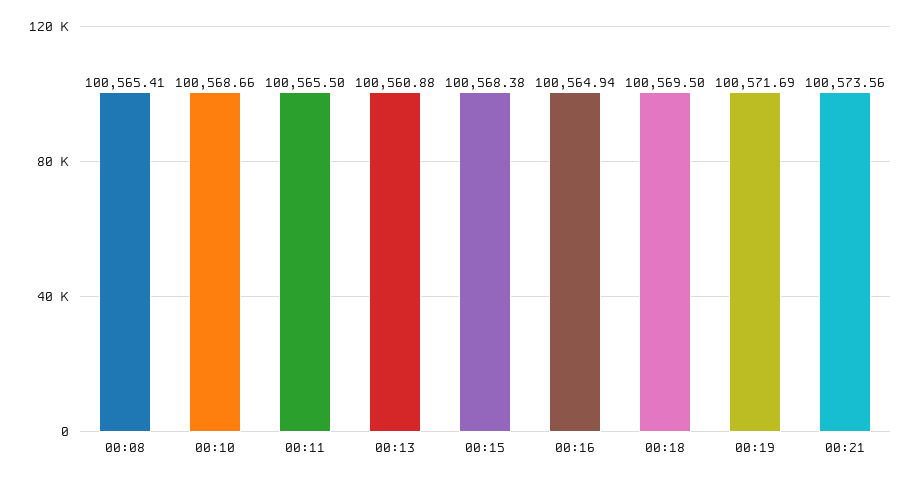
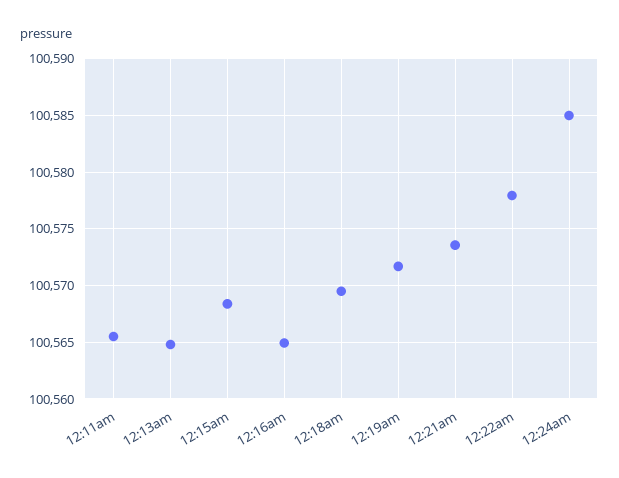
00:08: 100565.41 -> none
00:10: 100568.66 -> none
00:13: 100560.88 -> 100565
12:22am: none -> 100578
12:24am: none -> 100585

